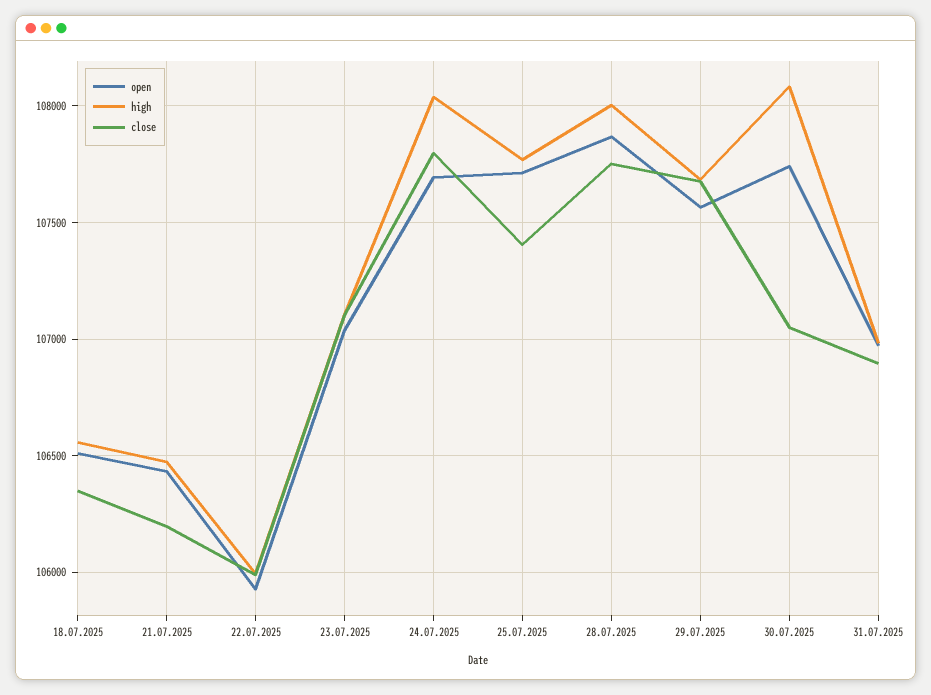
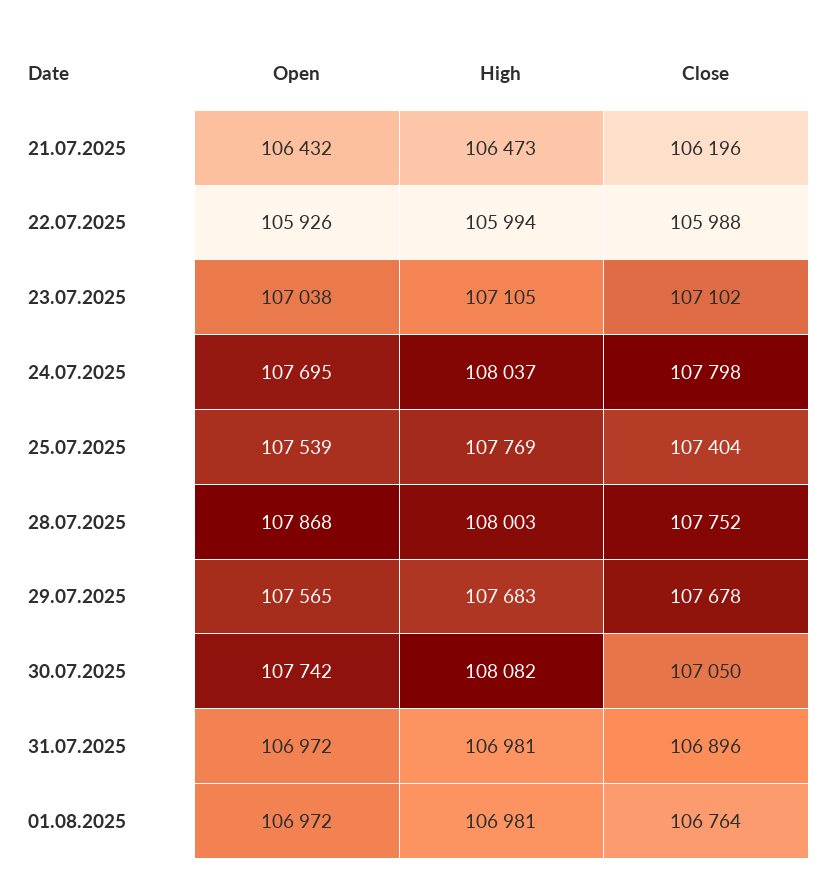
open, 18.07.2025: 106500 -> none
high, 18.07.2025: 106550 -> none
close, 18.07.2025: 106350 -> none
open, 25.07.2025: 107700 -> 107539
open, 01.08.2025: none -> 106972
high, 01.08.2025: none -> 106981
close, 01.08.2025: none -> 106764

